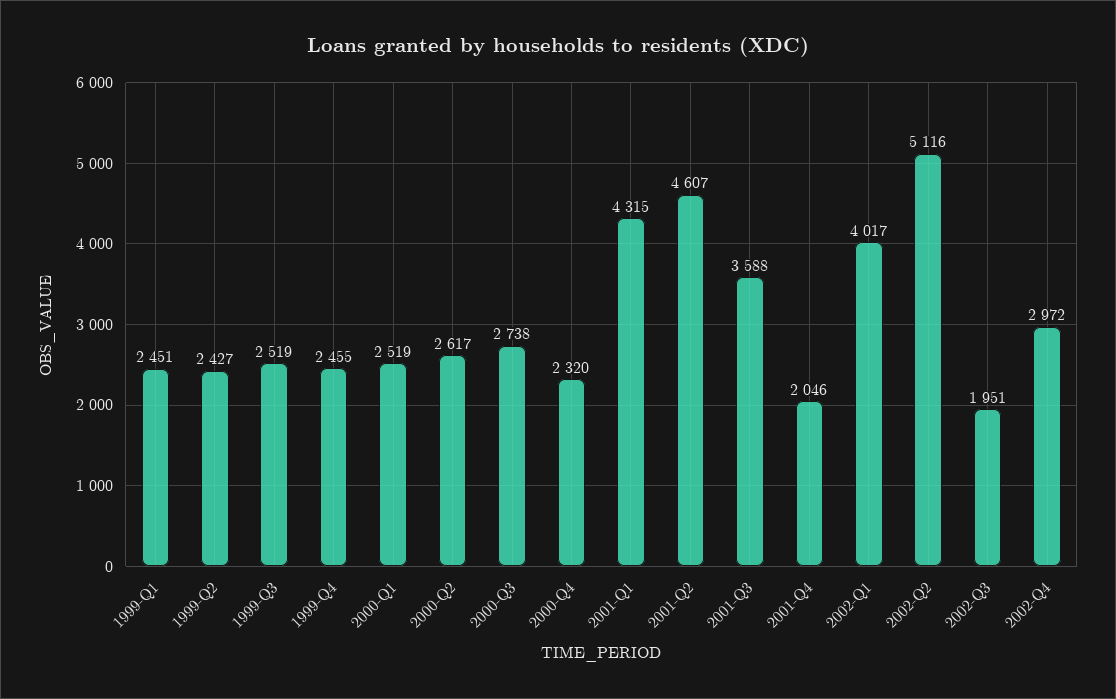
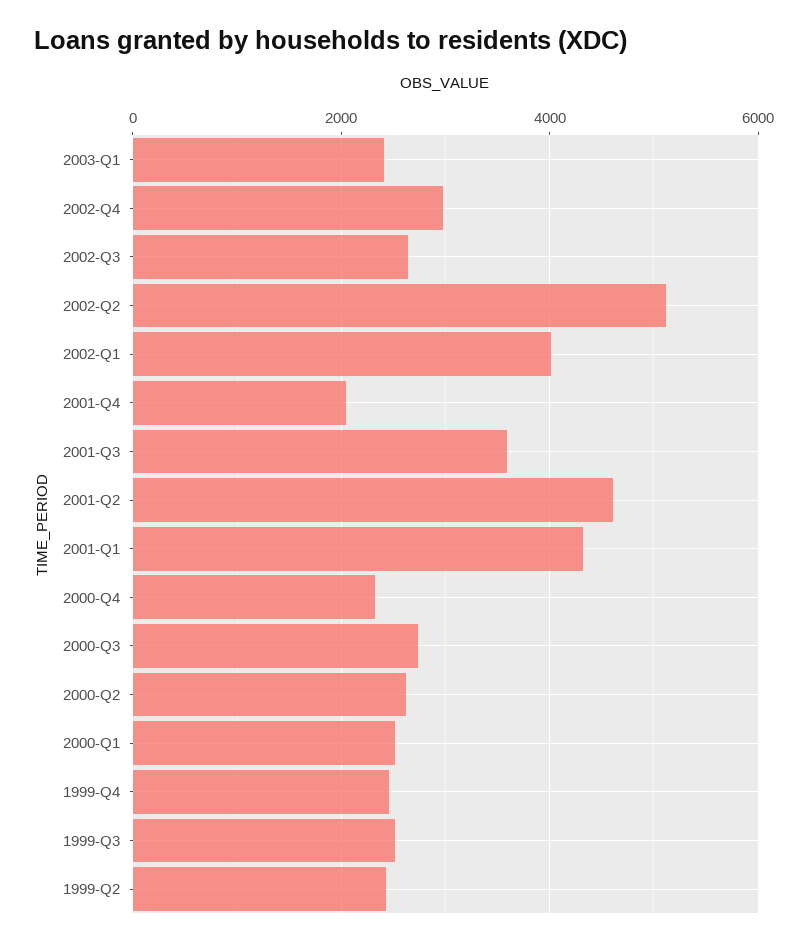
1999-Q1: 2451 -> none
2002-Q3: 1951 -> 2600
2003-Q1: none -> 2400

